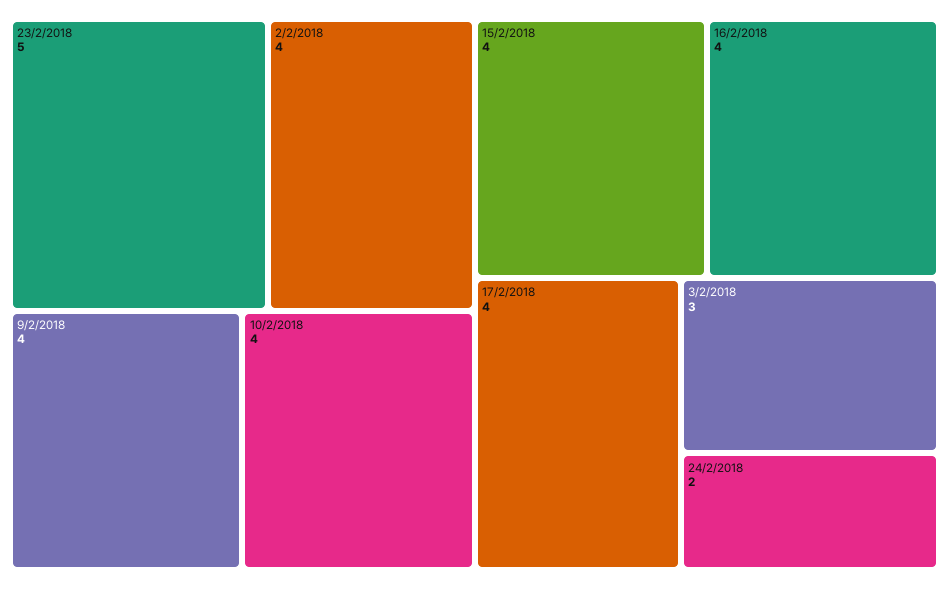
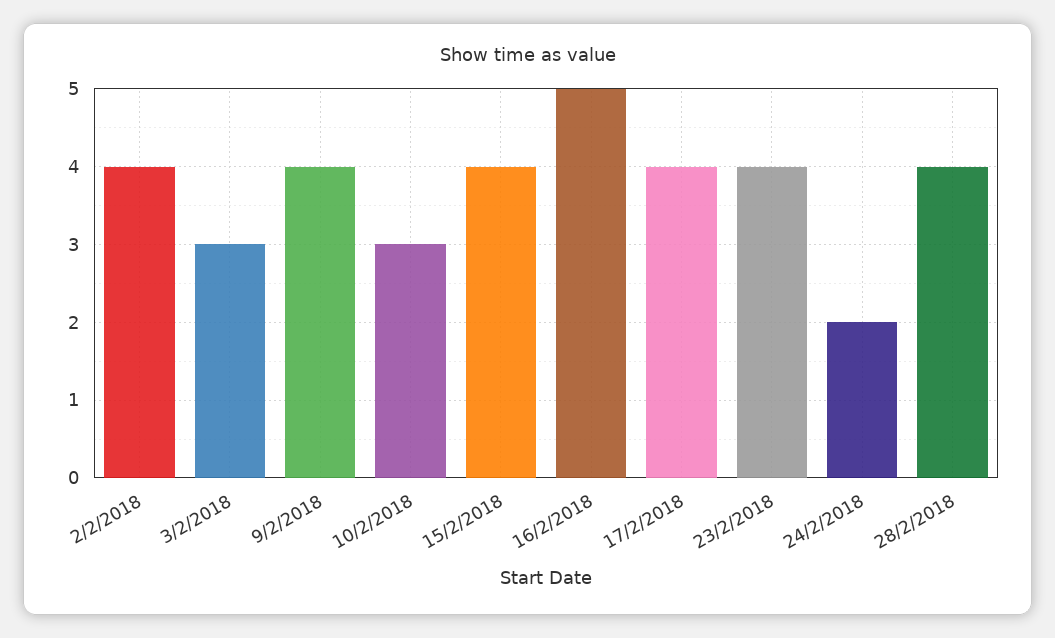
23/2/2018: 5 -> 4
10/2/2018: 4 -> 3
16/2/2018: 4 -> 5
28/2/2018: none -> 4

